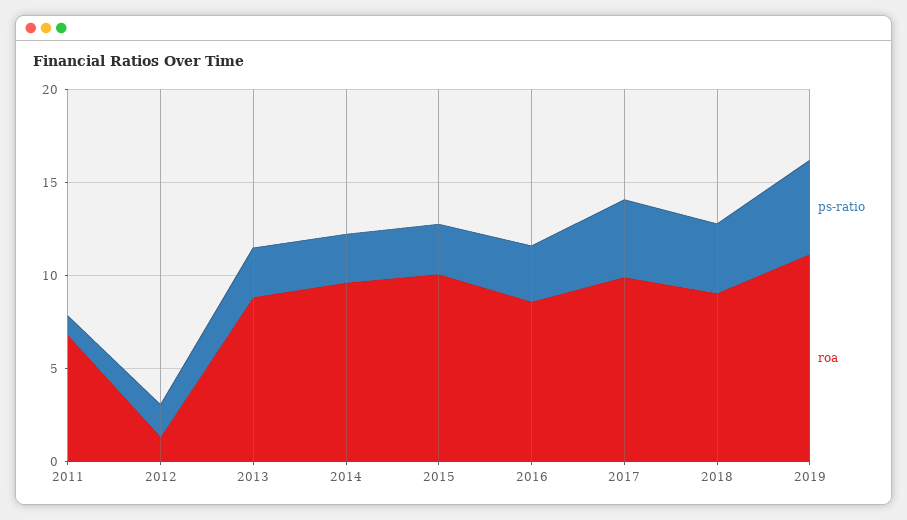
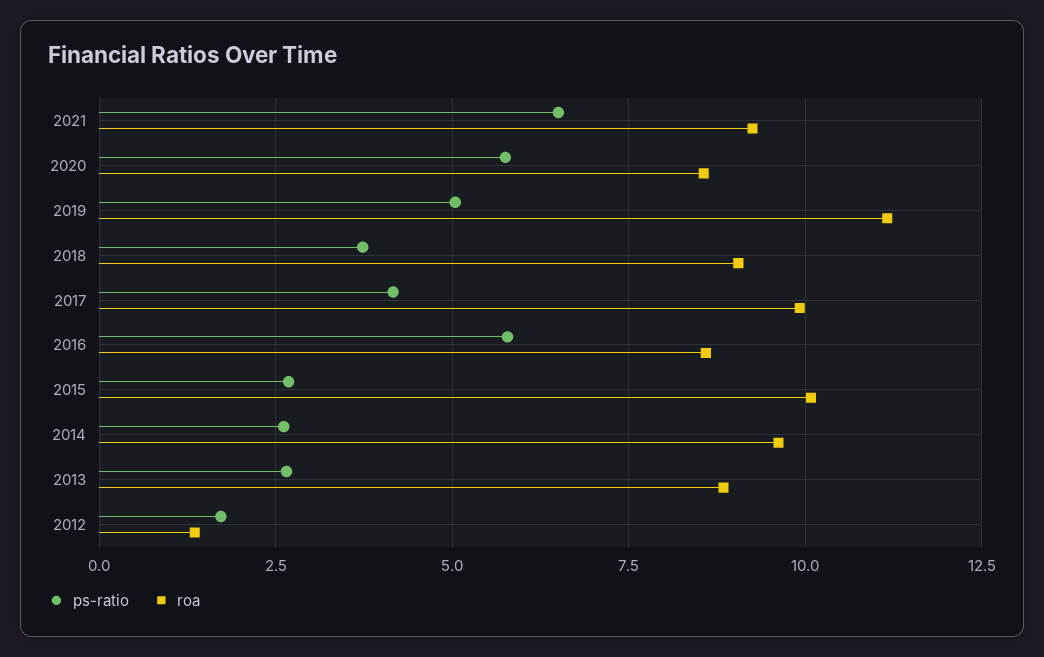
ps-ratio, 2011: 1 -> none
roa, 2011: 7 -> none
ps-ratio, 2016: 3 -> 5.75
ps-ratio, 2021: none -> 6.5
roa, 2021: none -> 9.25
ps-ratio, 2020: none -> 5.75
roa, 2020: none -> 8.5

